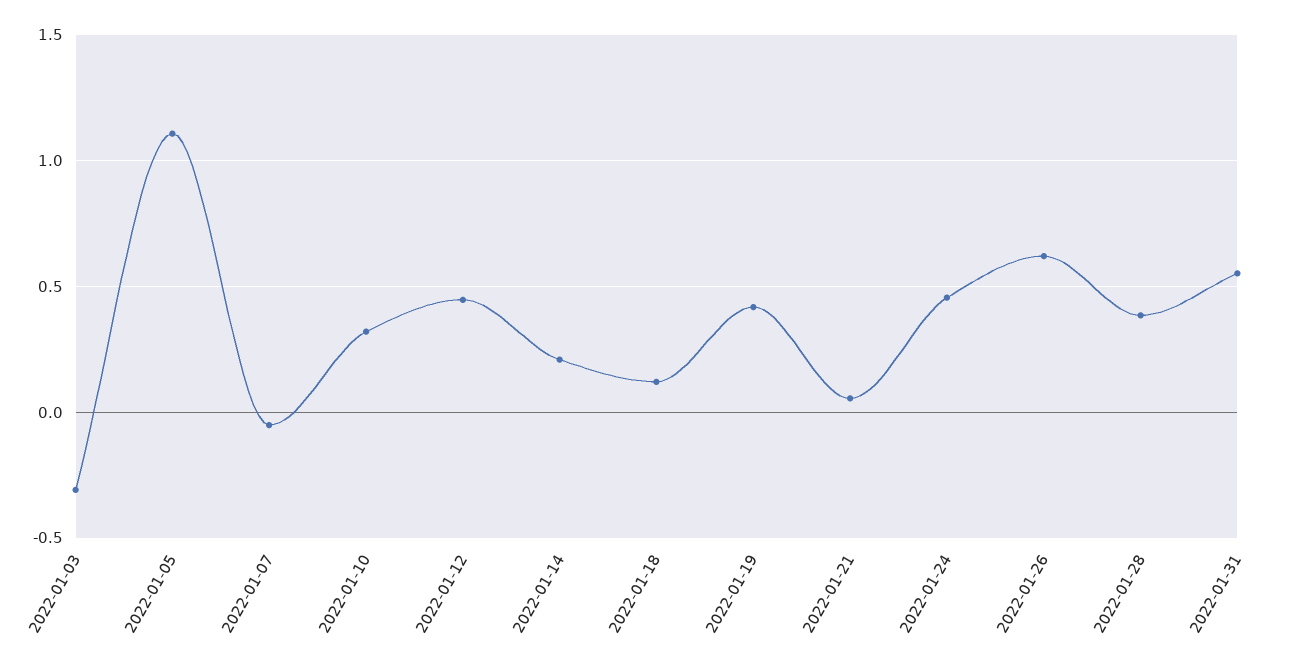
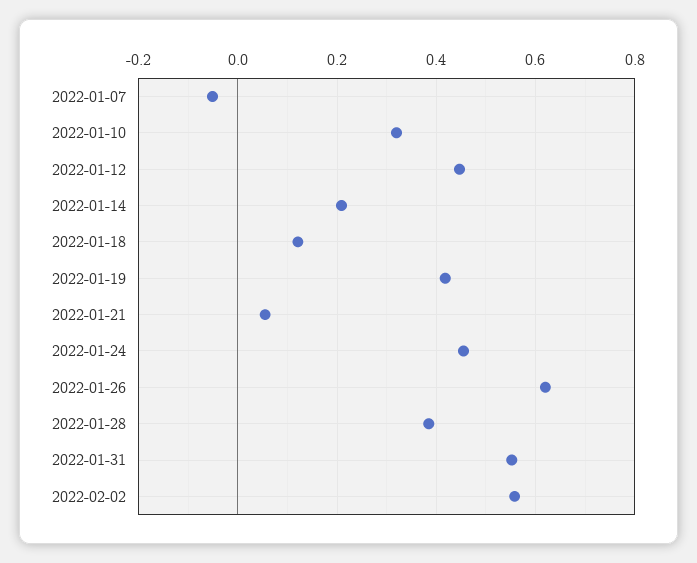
2022-01-03: -0.3 -> none
2022-01-05: 1.1 -> none
2022-02-02: none -> 0.56

